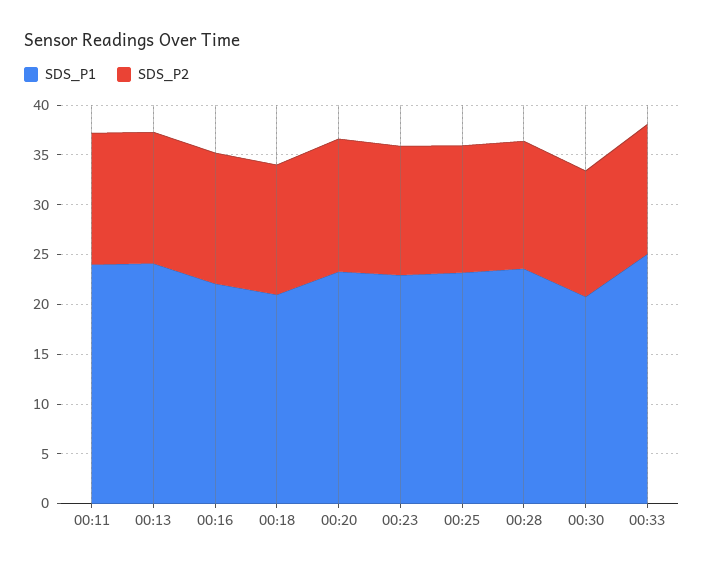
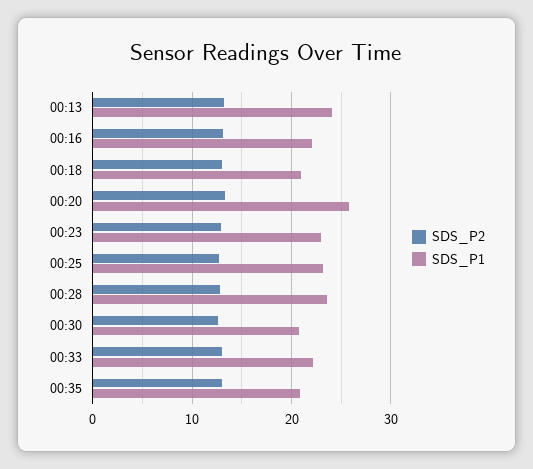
SDS_P1, 00:11: 24 -> none
SDS_P2, 00:11: 13 -> none
SDS_P1, 00:20: 23 -> 26
SDS_P1, 00:33: 25 -> 22
SDS_P2, 00:35: none -> 13
SDS_P1, 00:35: none -> 21

